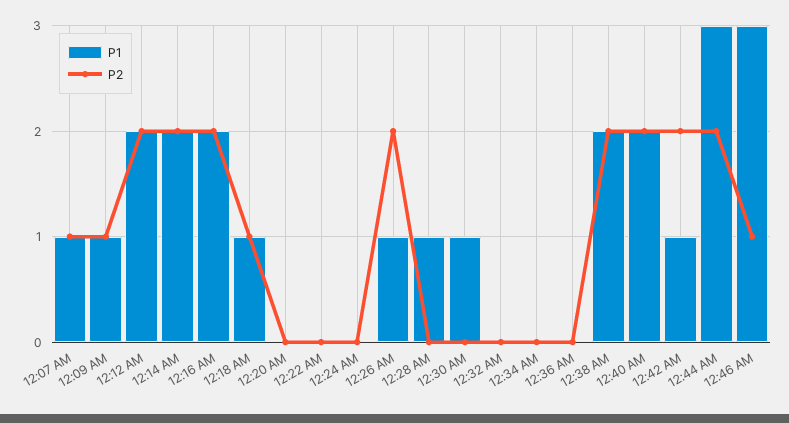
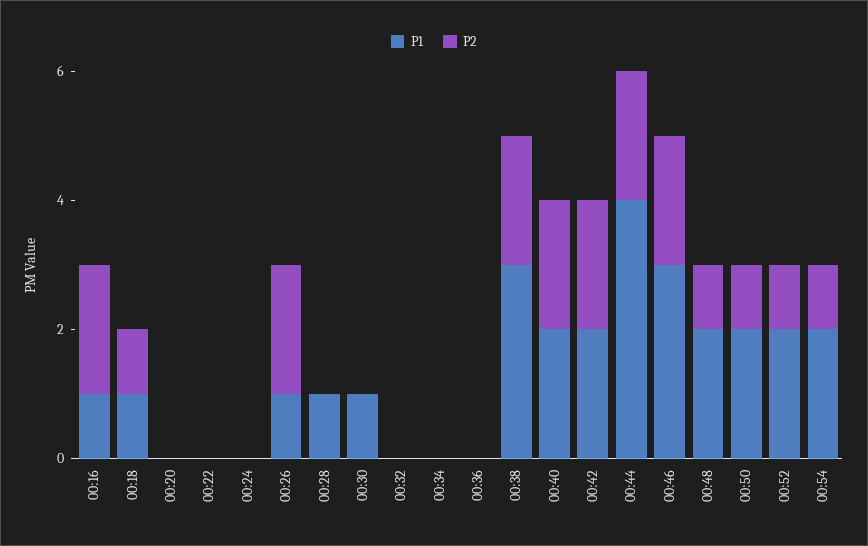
P1, 12:07 AM: 1 -> none
P2, 12:07 AM: 1 -> none
P1, 12:09 AM: 1 -> none
P2, 12:09 AM: 1 -> none
P1, 12:12 AM: 2 -> none
P2, 12:12 AM: 2 -> none
P1, 12:14 AM: 2 -> none
P2, 12:14 AM: 2 -> none
P1, 12:16 AM: 2 -> 1
P1, 12:38 AM: 2 -> 3
P1, 12:42 AM: 1 -> 2
P1, 12:44 AM: 3 -> 4
P2, 12:46 AM: 1 -> 2
P1, 00:48: none -> 2
P2, 00:48: none -> 1
P1, 00:50: none -> 2
P2, 00:50: none -> 1
P1, 00:52: none -> 2
P2, 00:52: none -> 1
P1, 00:54: none -> 2
P2, 00:54: none -> 1

